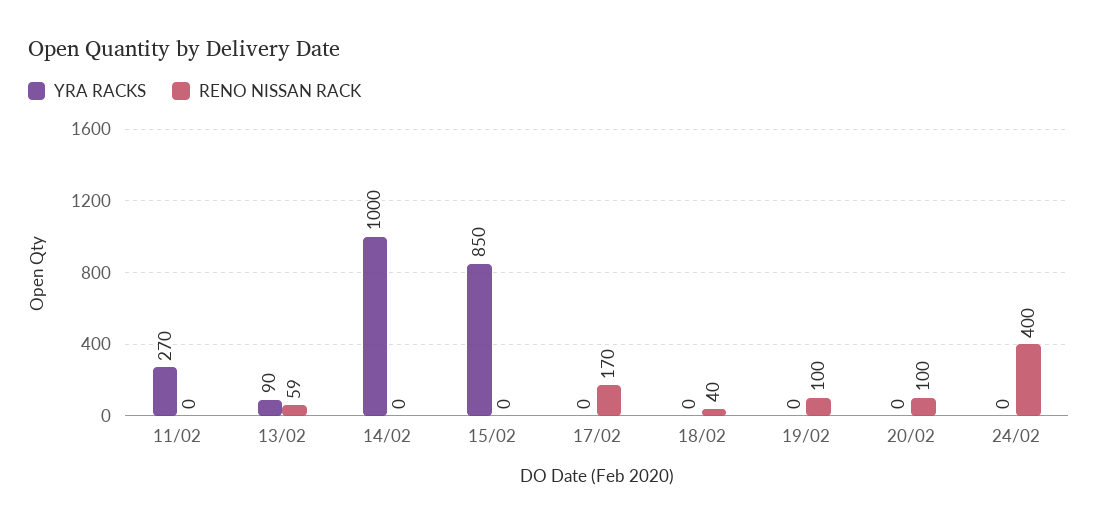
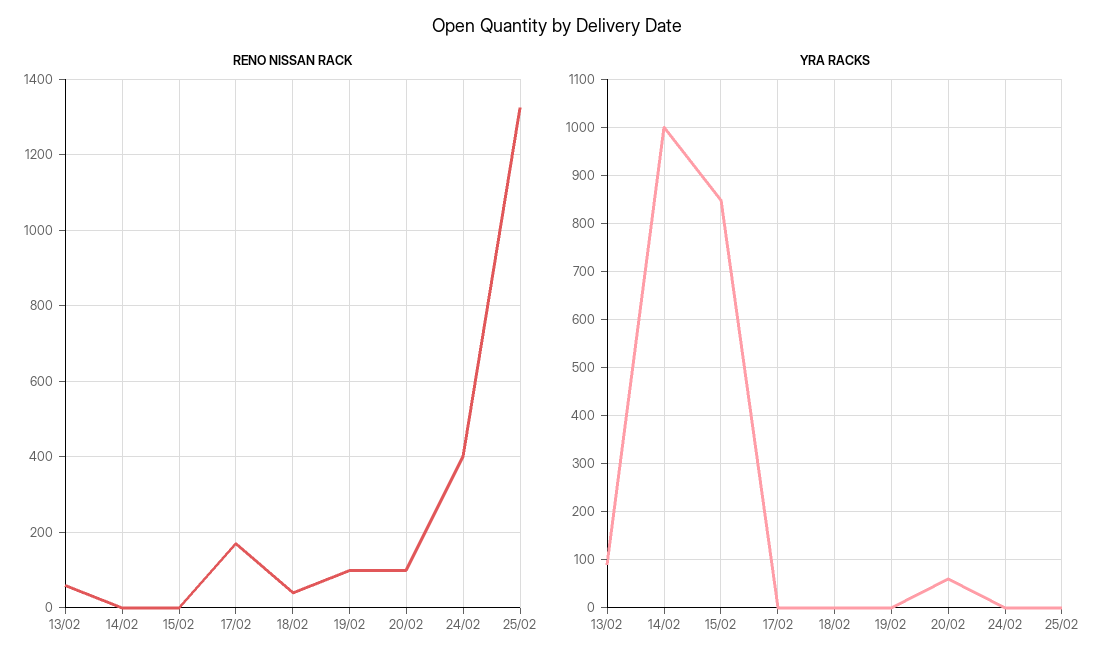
YRA RACKS, 11/02: 270 -> none
RENO NISSAN RACK, 11/02: 0 -> none
YRA RACKS, 20/02: 0 -> 60
RENO NISSAN RACK, 25/02: none -> 1320
YRA RACKS, 25/02: none -> 0

